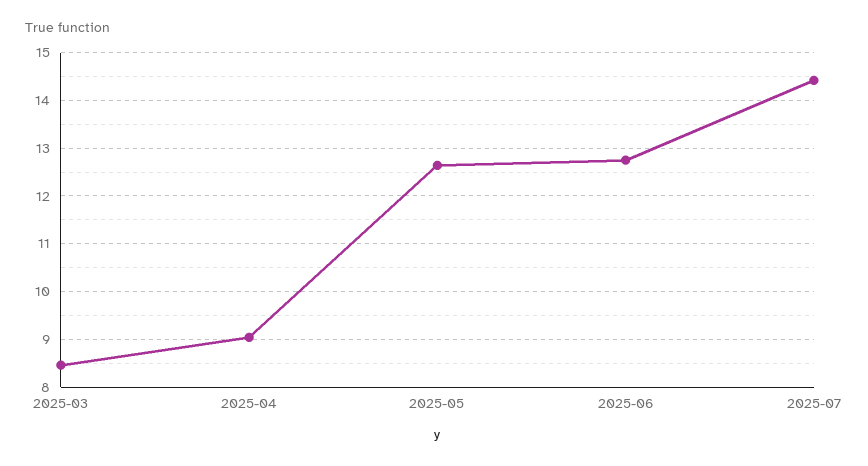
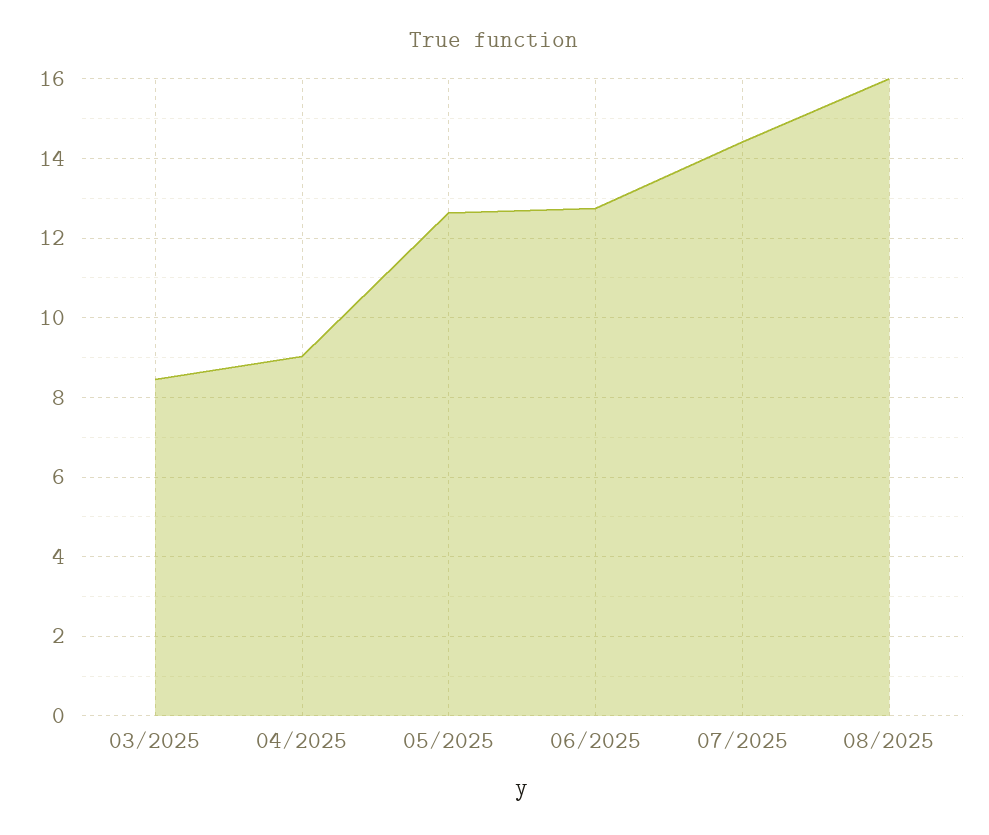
08/2025: none -> 16

